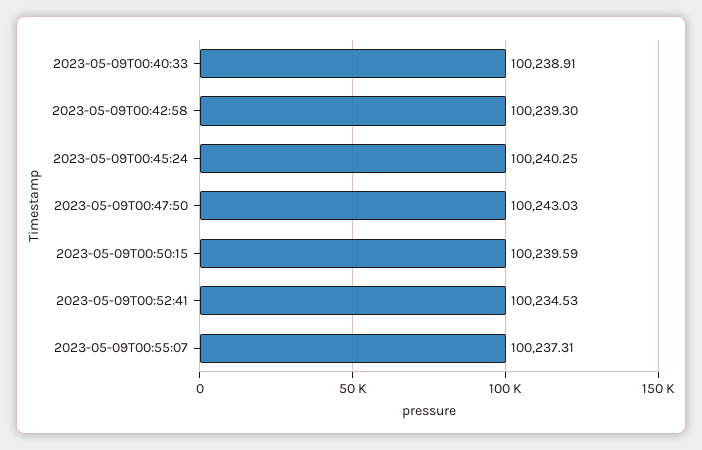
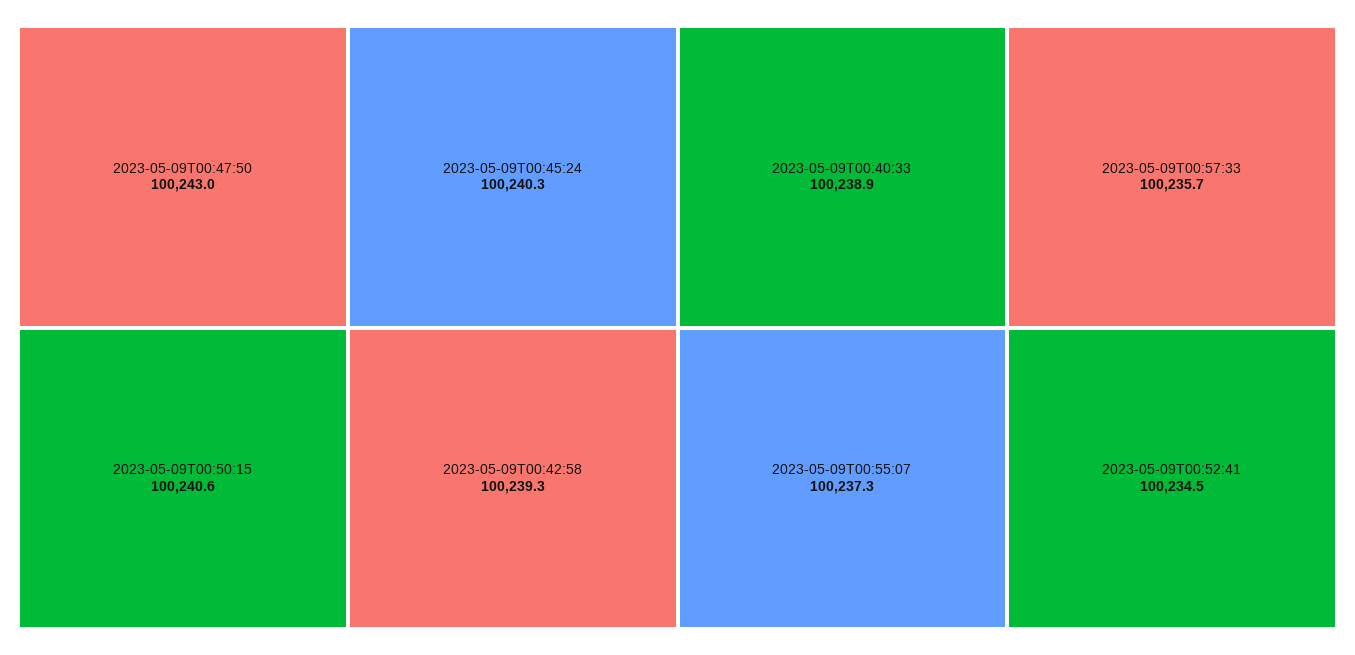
2023-05-09T00:50:15: 100239.59 -> 100240.6
2023-05-09T00:57:33: none -> 100235.7

